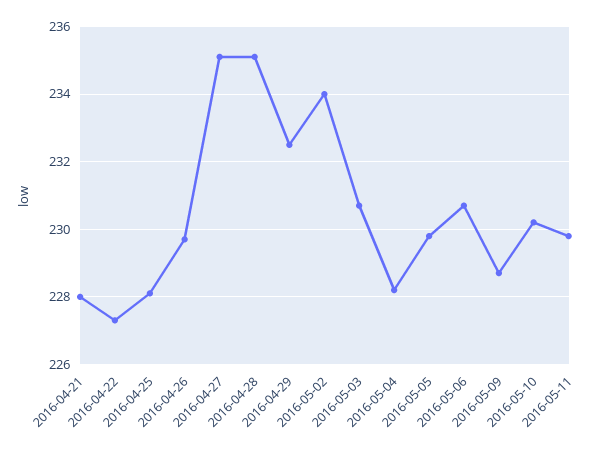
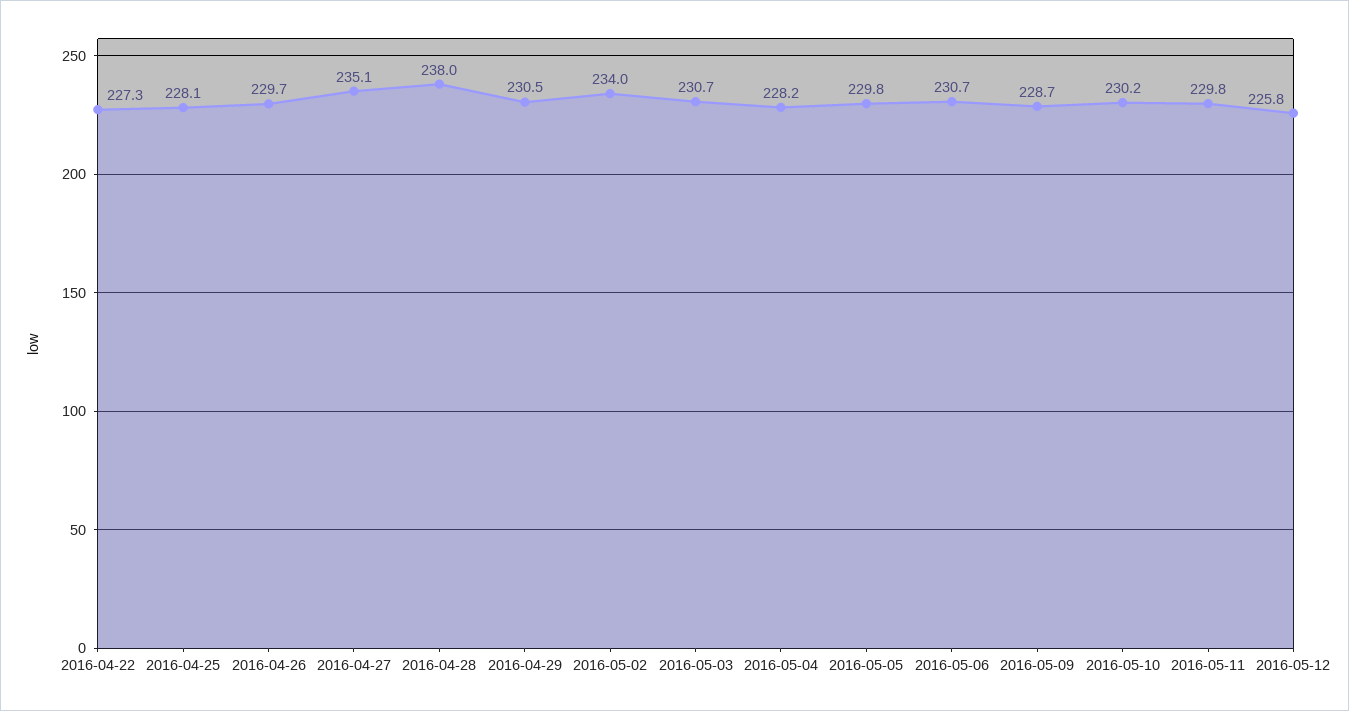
2016-04-21: 228 -> none
2016-04-28: 235 -> 238
2016-04-29: 232.5 -> 230.5
2016-05-12: none -> 225.8

